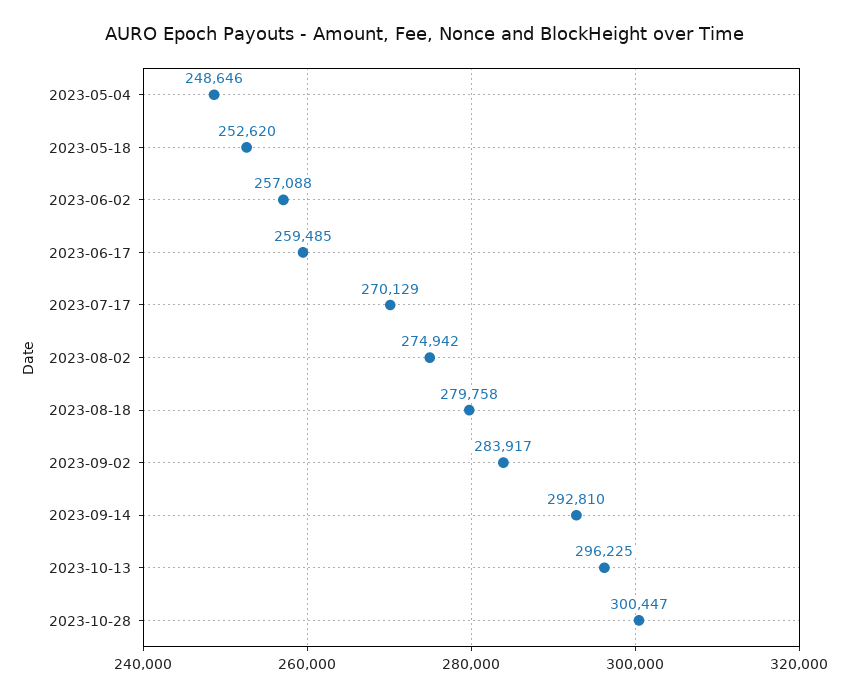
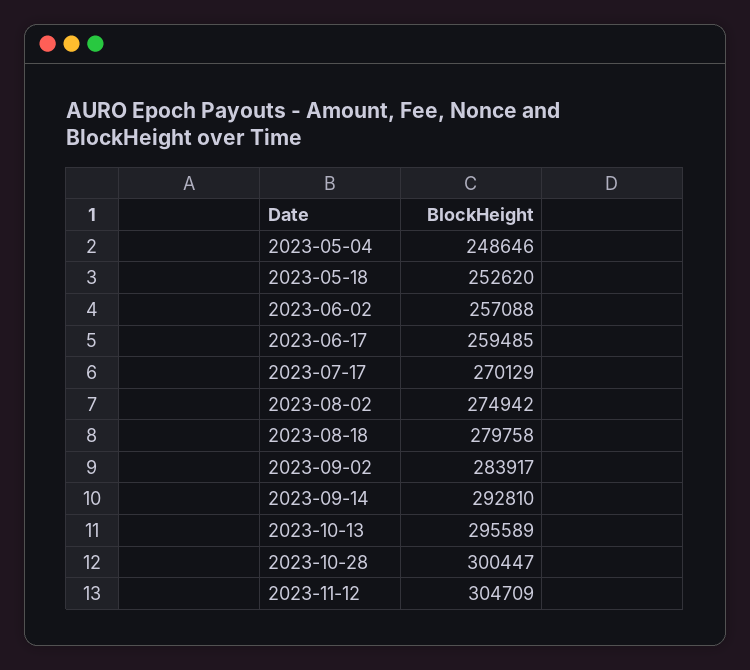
2023-10-13: 296225 -> 295589
2023-11-12: none -> 304709

